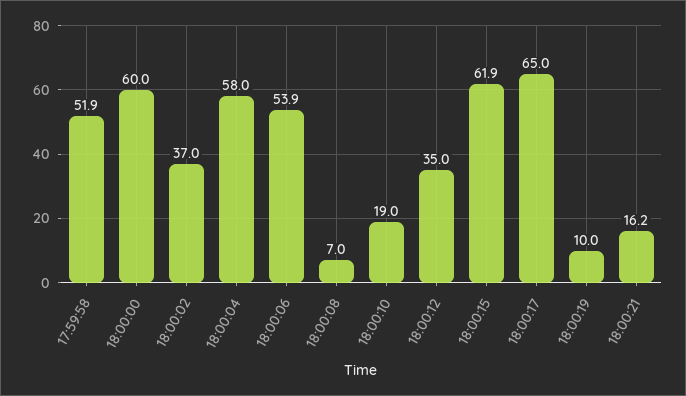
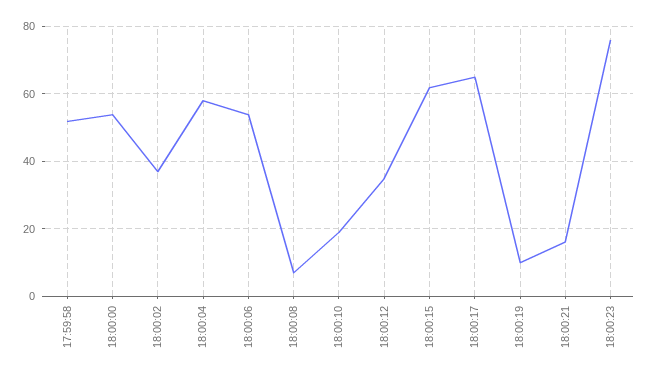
18:00:00: 60 -> 54
18:00:23: none -> 76

